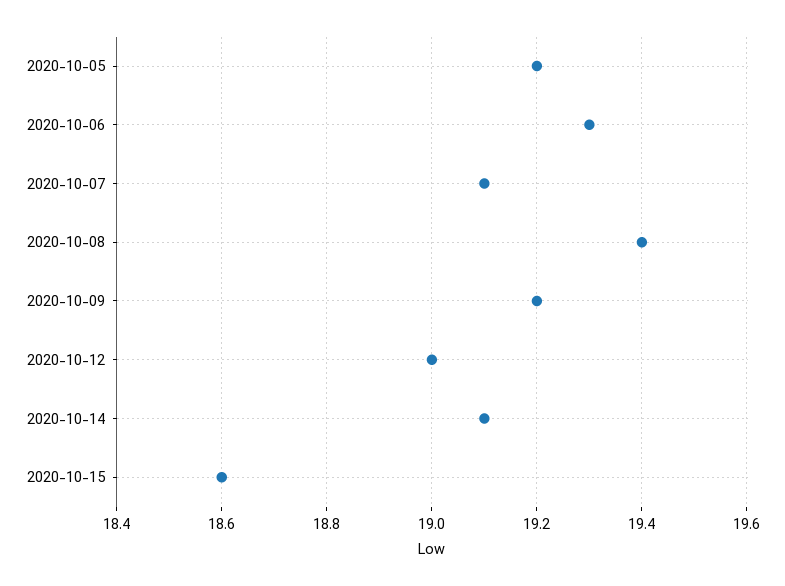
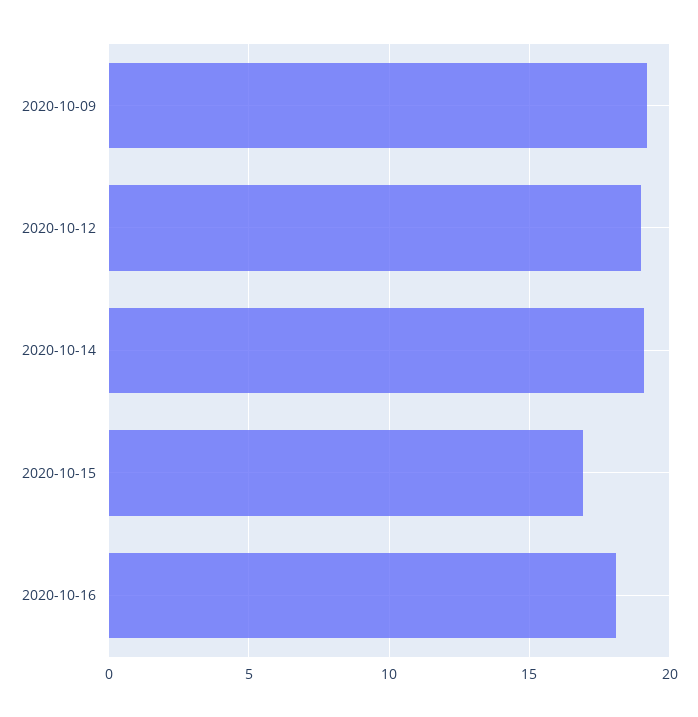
2020-10-05: 19.2 -> none
2020-10-06: 19.3 -> none
2020-10-07: 19.1 -> none
2020-10-08: 19.4 -> none
2020-10-15: 18.6 -> 17
2020-10-16: none -> 18

